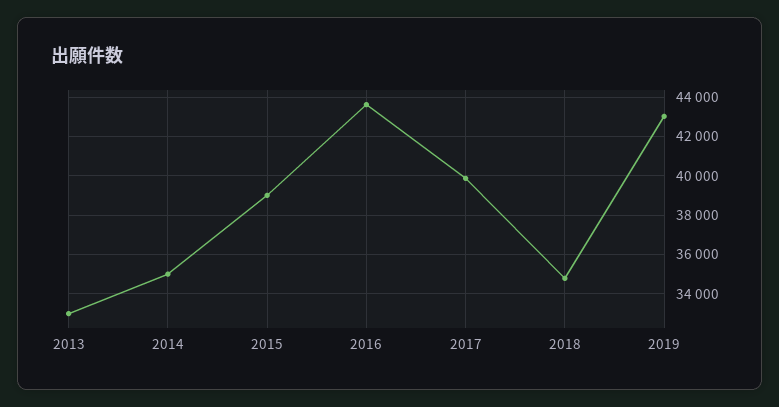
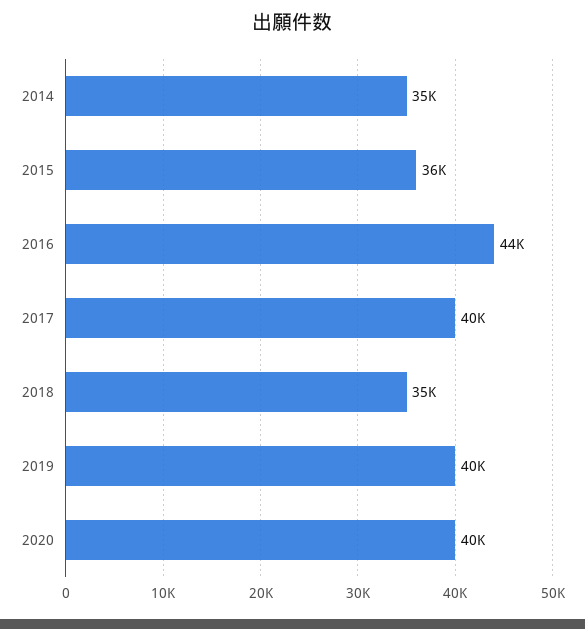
2013: 33000 -> none
2015: 39000 -> 36000
2019: 43000 -> 40000
2020: none -> 40000

